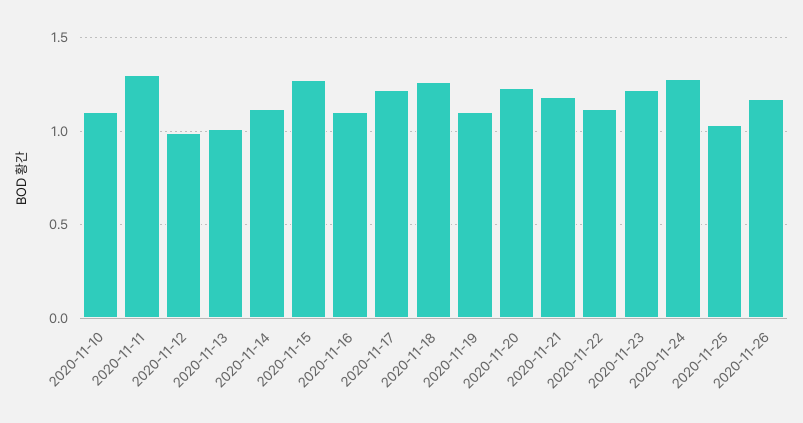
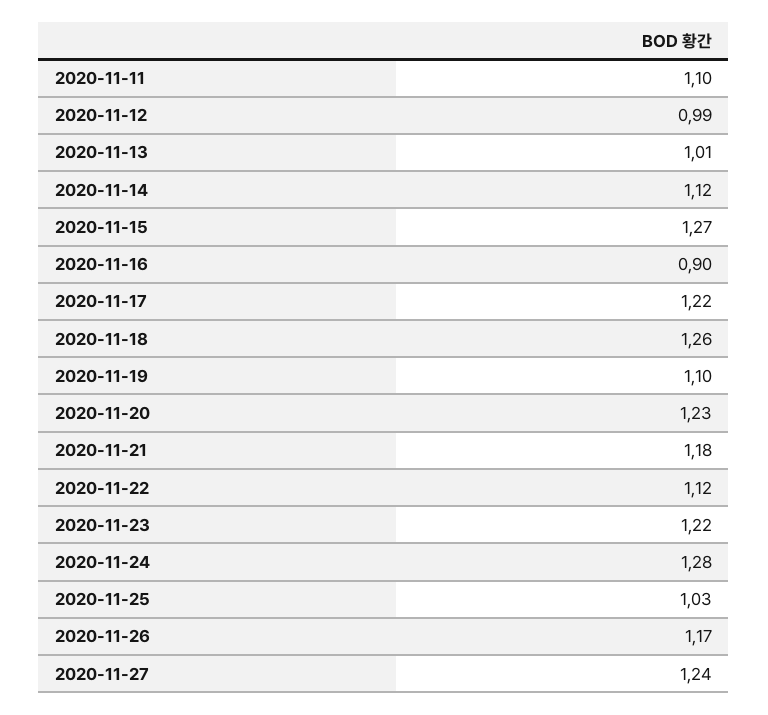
2020-11-10: 1.1 -> none
2020-11-11: 1.3 -> 1.1
2020-11-16: 1.1 -> 0.9
2020-11-27: none -> 1.24

